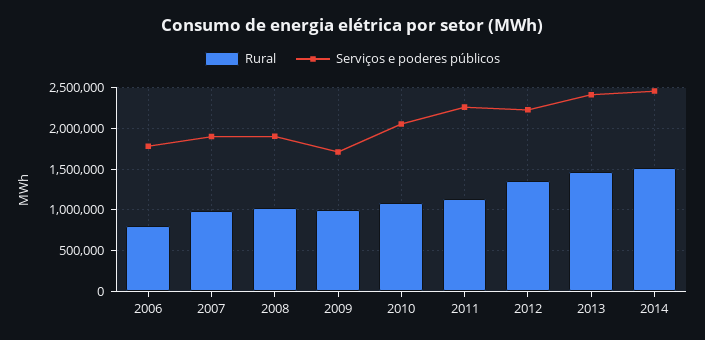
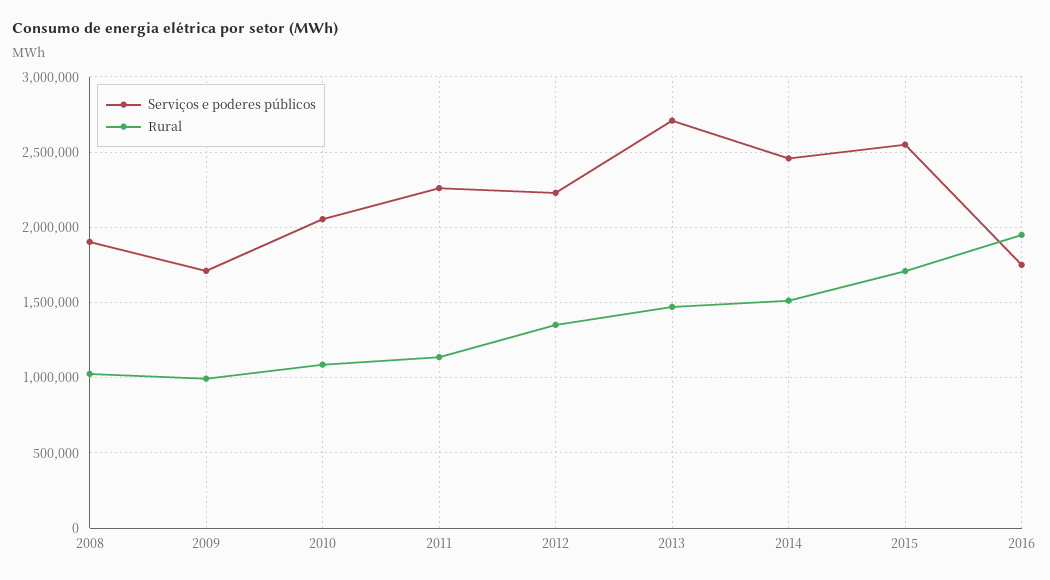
Rural, 2006: 800000 -> none
Serviços e poderes públicos, 2006: 1800000 -> none
Rural, 2007: 1000000 -> none
Serviços e poderes públicos, 2007: 1900000 -> none
Serviços e poderes públicos, 2013: 2400000 -> 2700000
Serviços e poderes públicos, 2015: none -> 2550000
Rural, 2015: none -> 1700000
Serviços e poderes públicos, 2016: none -> 1750000
Rural, 2016: none -> 1950000

